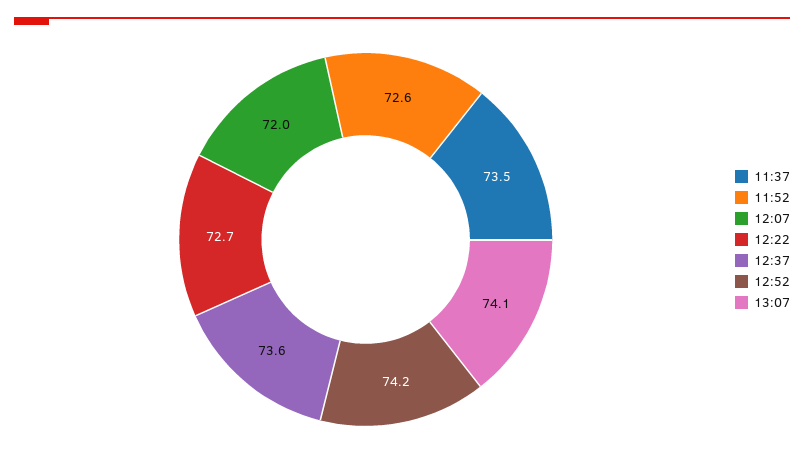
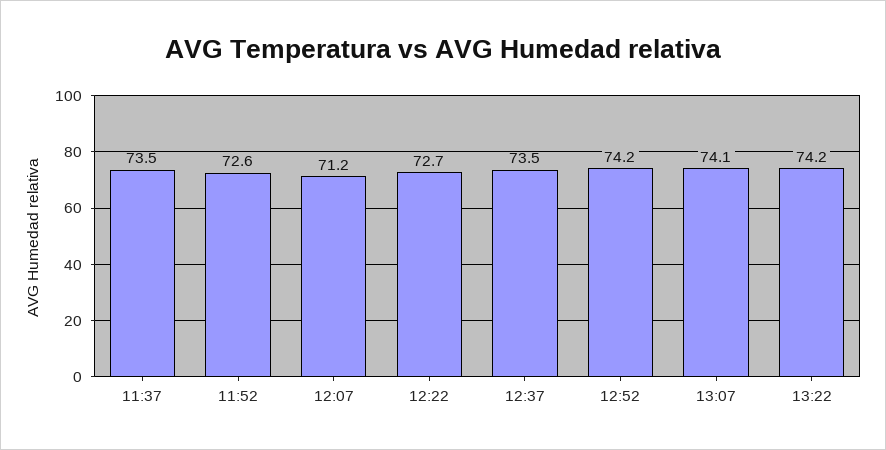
12:07: 72 -> 71.2
12:37: 73.6 -> 73.5
13:22: none -> 74.2

